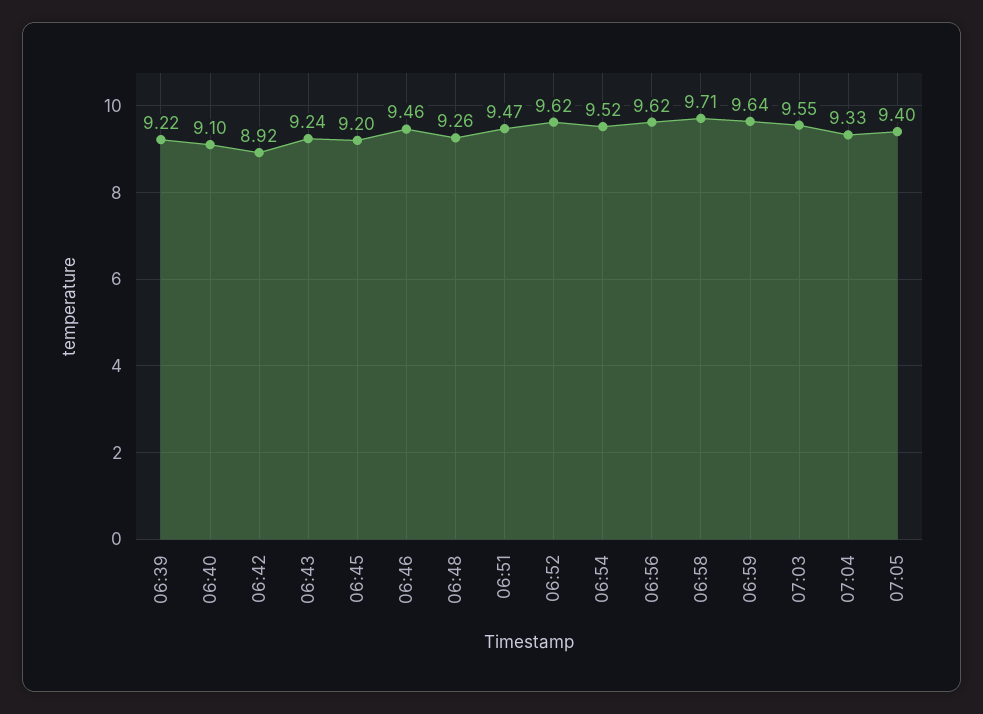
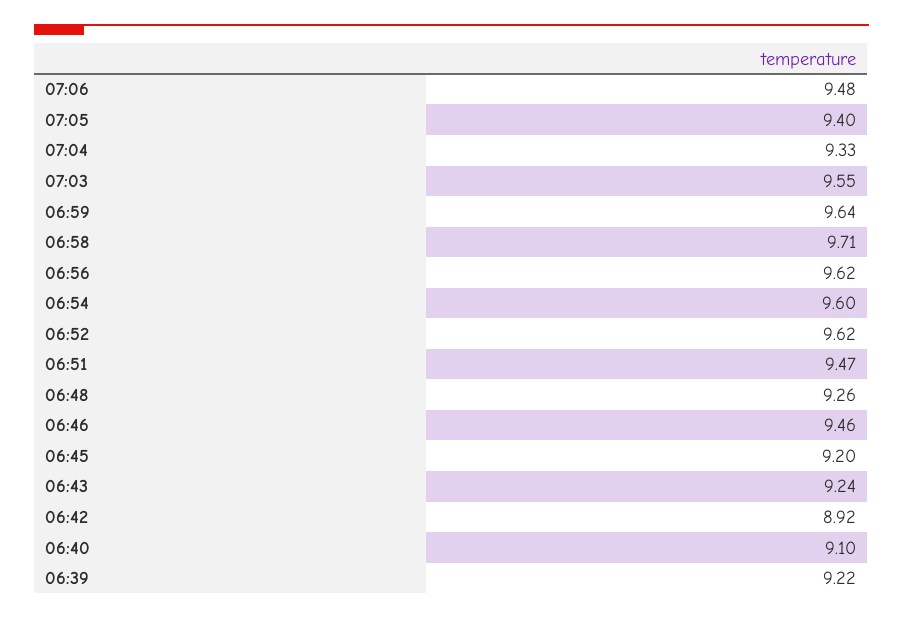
06:54: 9.52 -> 9.6
07:06: none -> 9.48

